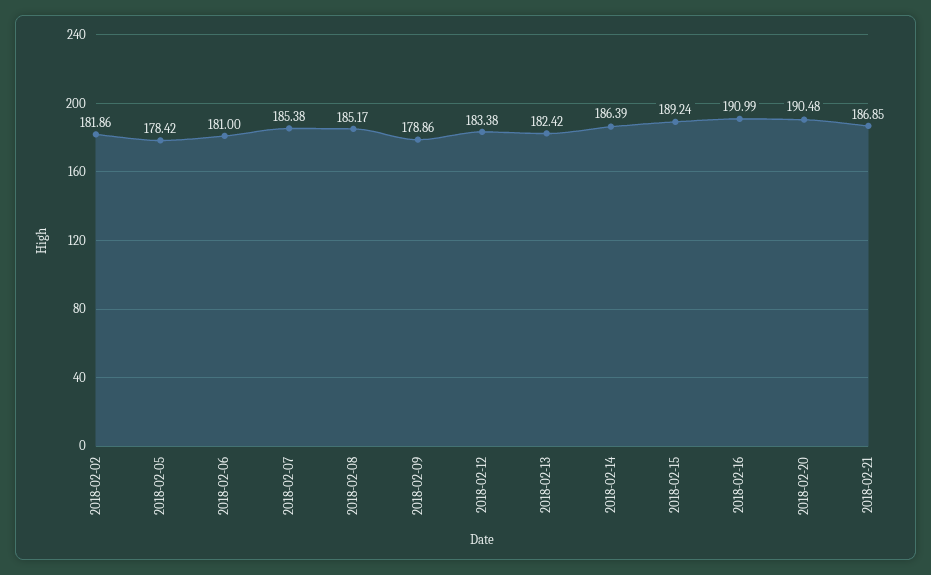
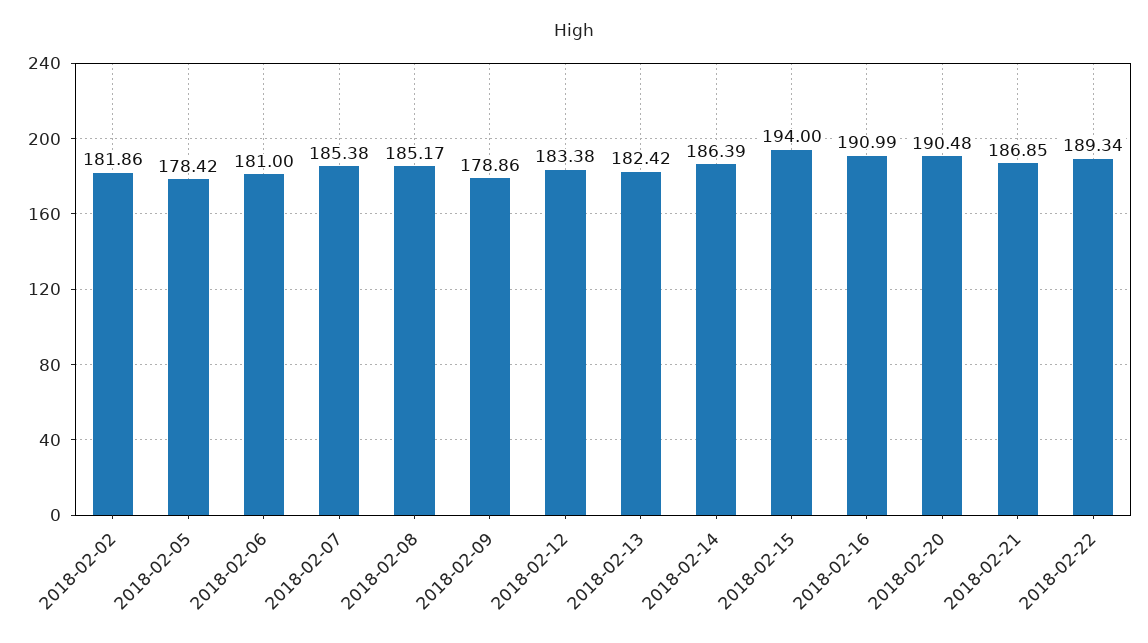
2018-02-15: 189.24 -> 194
2018-02-22: none -> 189.34

